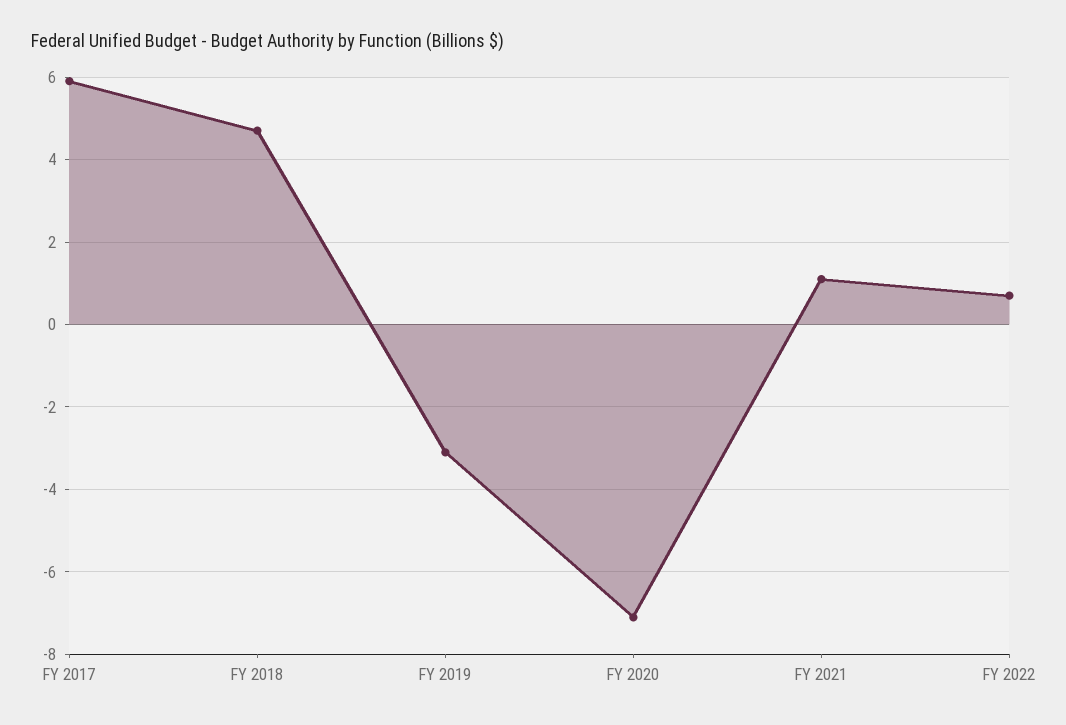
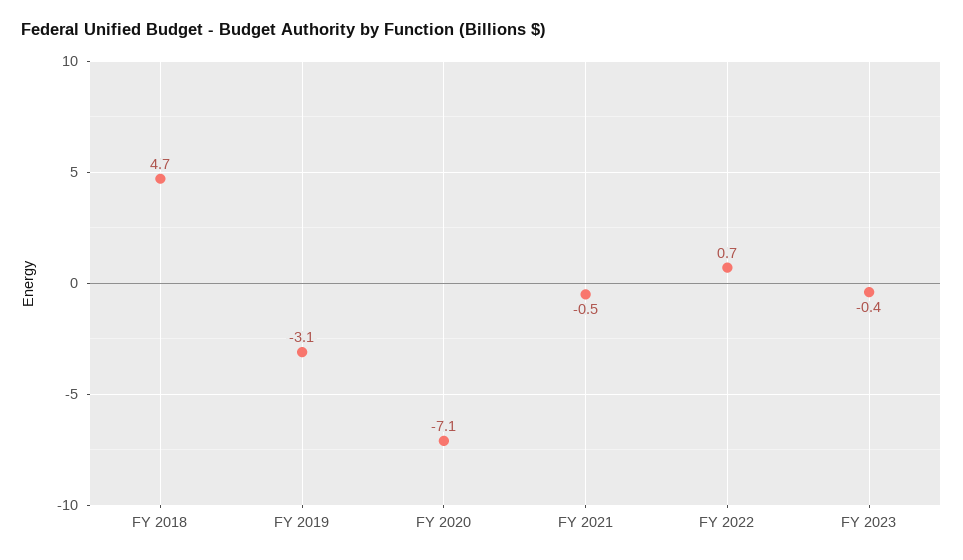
FY 2017: 6 -> none
FY 2021: 1 -> -0.5
FY 2023: none -> -0.4

